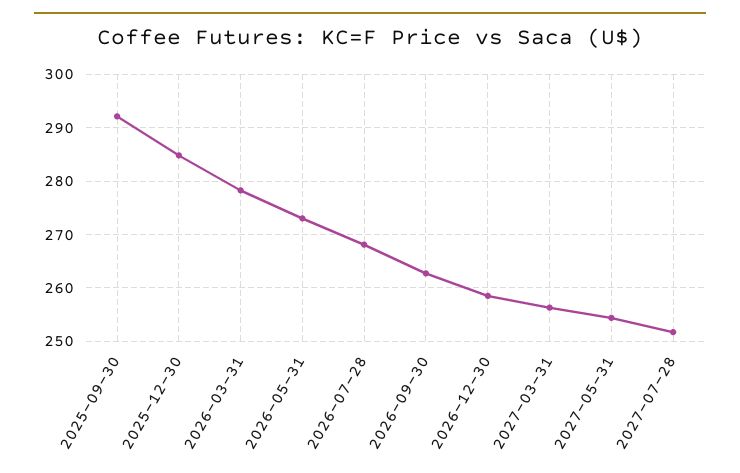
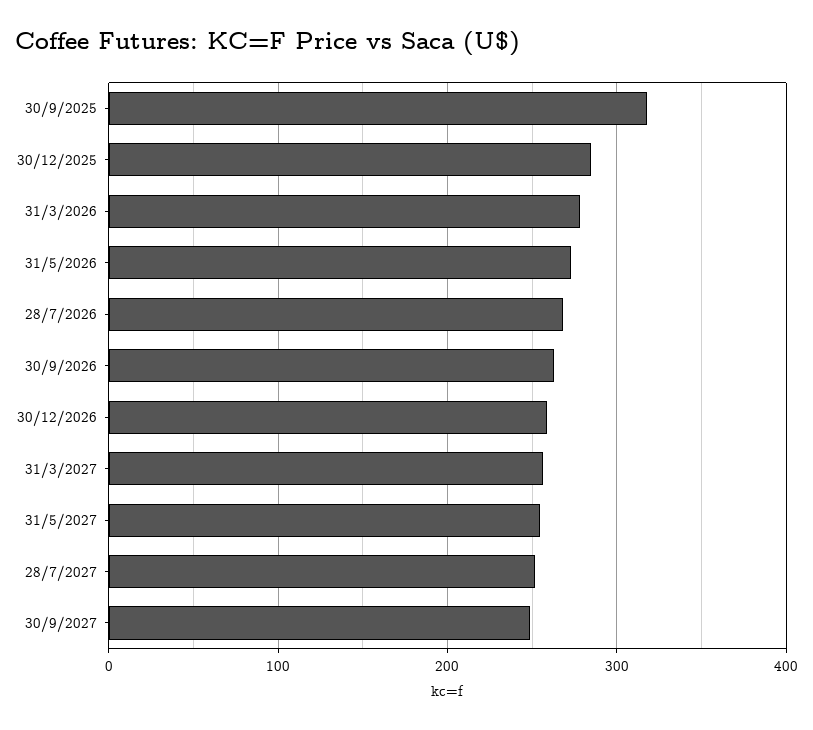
2025-09-30: 292 -> 320
30/9/2027: none -> 250

